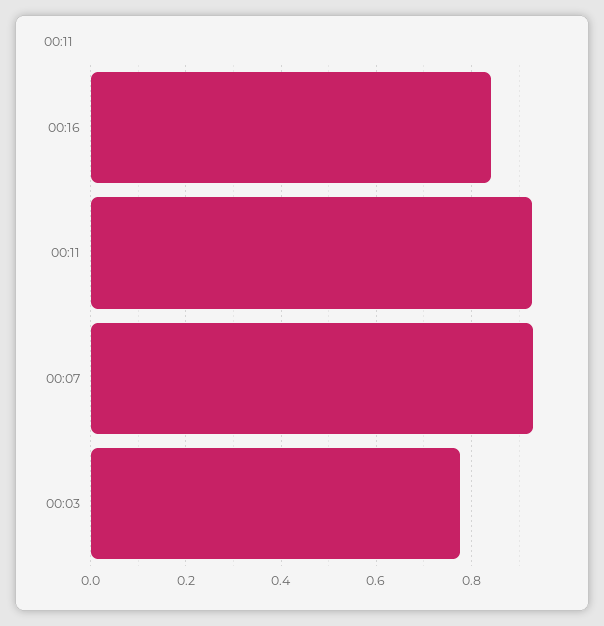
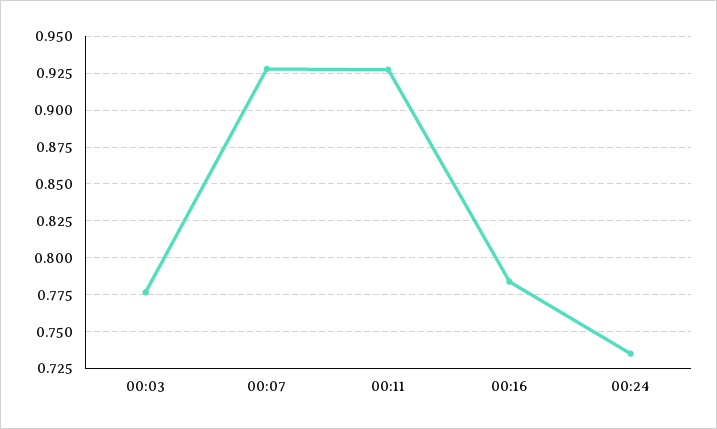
00:16: 0.84 -> 0.785
00:24: none -> 0.735

